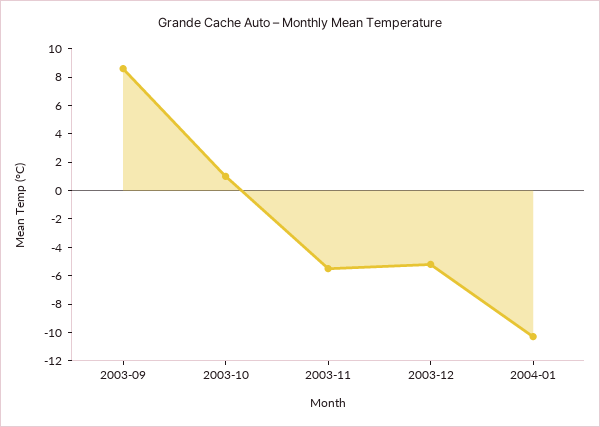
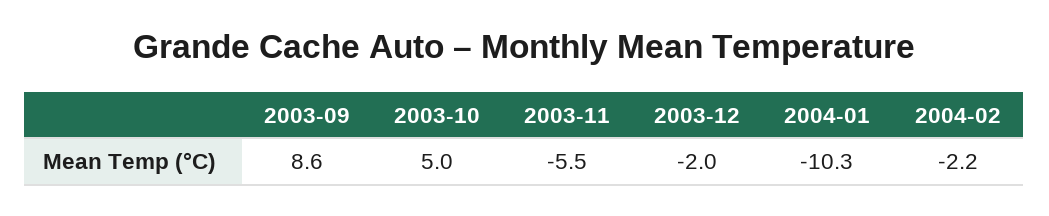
2003-10: 1 -> 5
2003-12: -5 -> -2
2004-02: none -> -2.2

